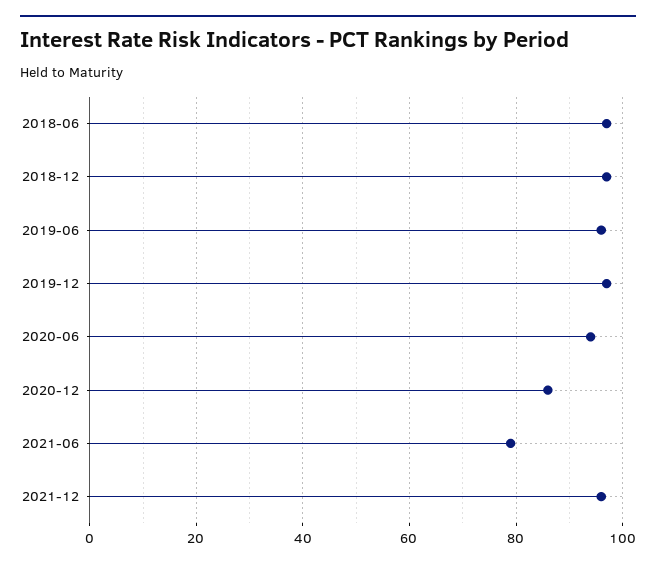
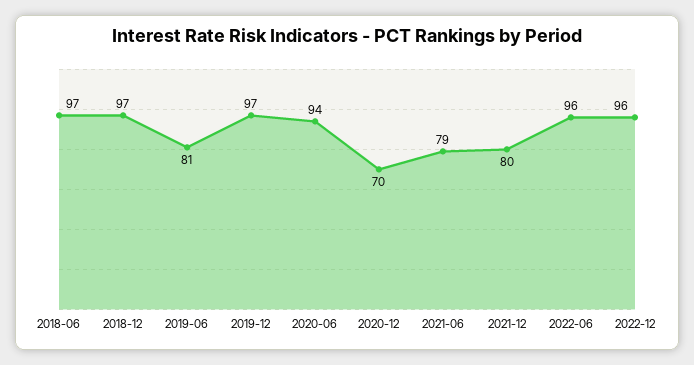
2019-06: 95 -> 81
2020-12: 85 -> 70
2021-12: 95 -> 80
2022-06: none -> 96
2022-12: none -> 96

